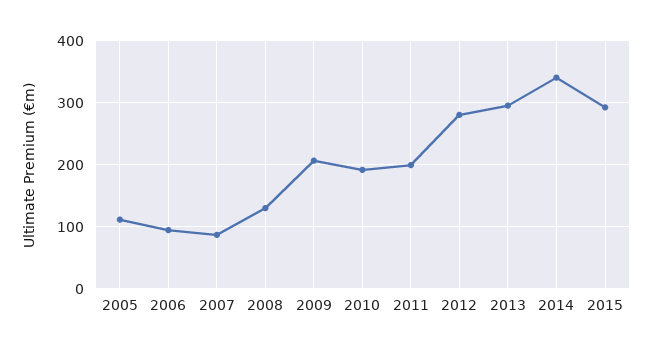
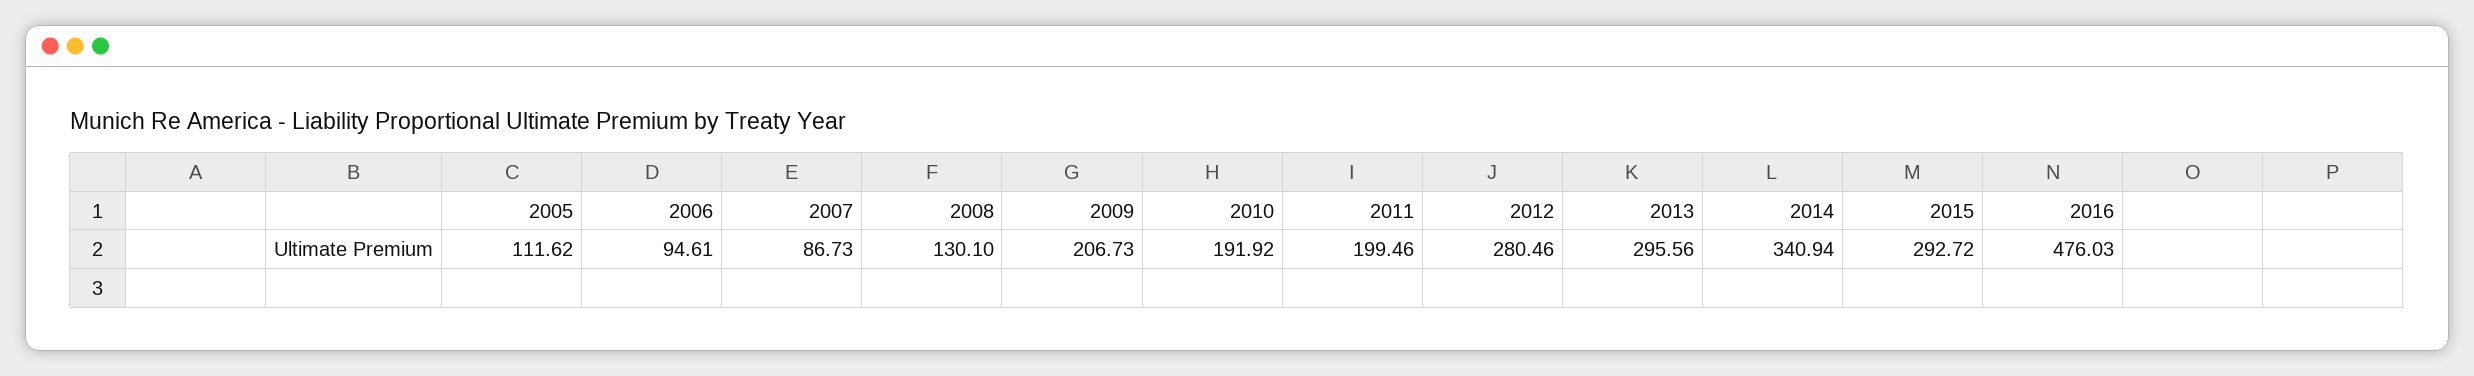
2016: none -> 476.03

